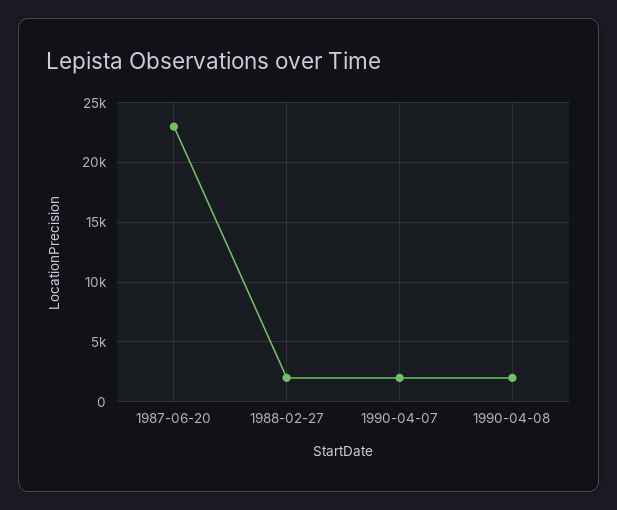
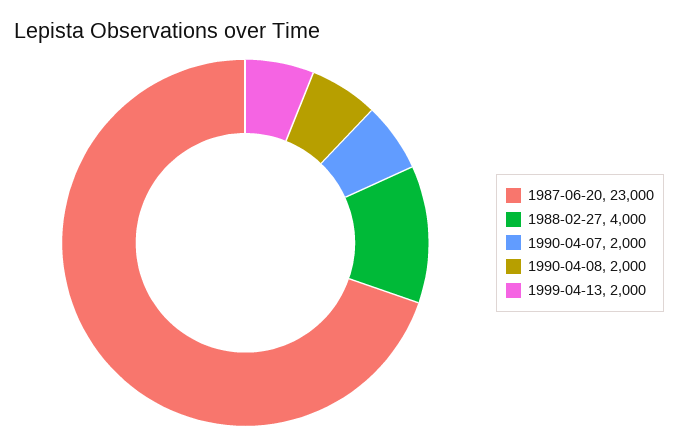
1988-02-27: 2000 -> 4000
1999-04-13: none -> 2000

